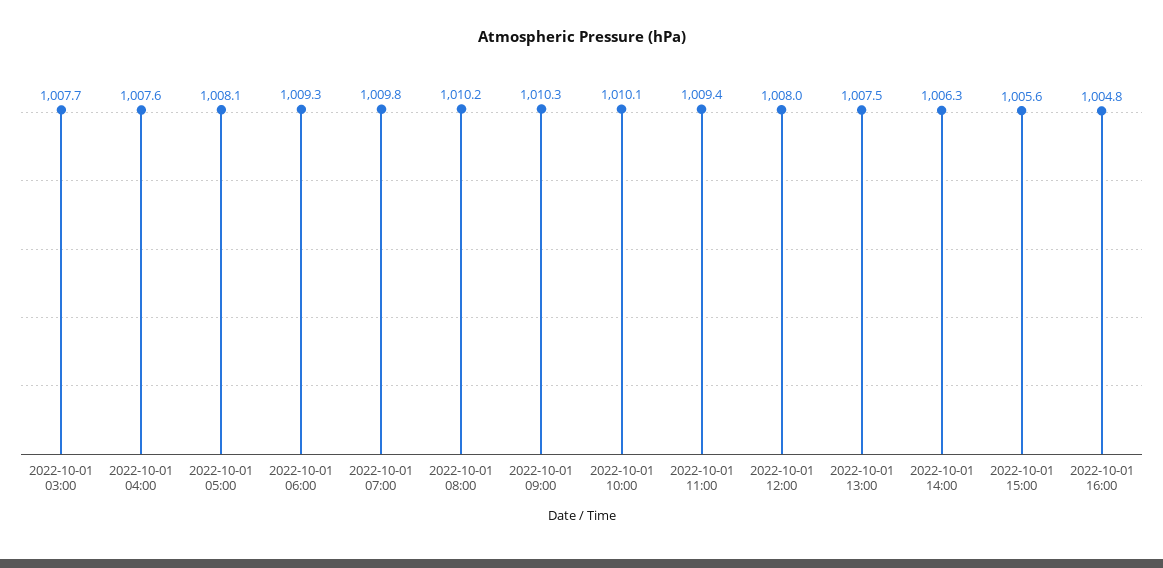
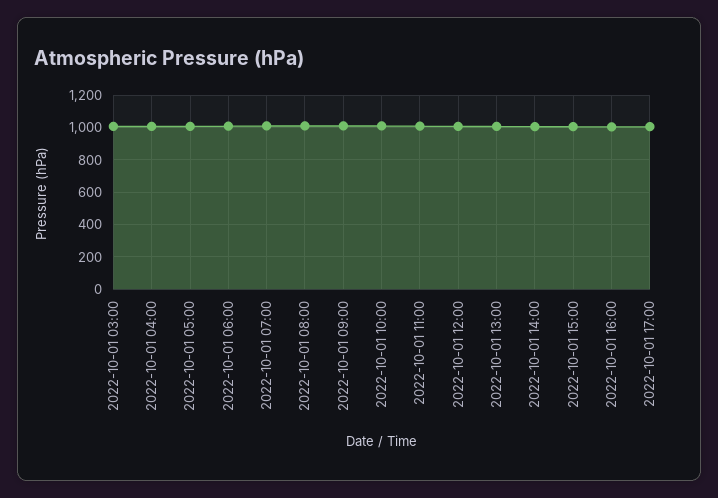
2022-10-01 17:00: none -> 1000

